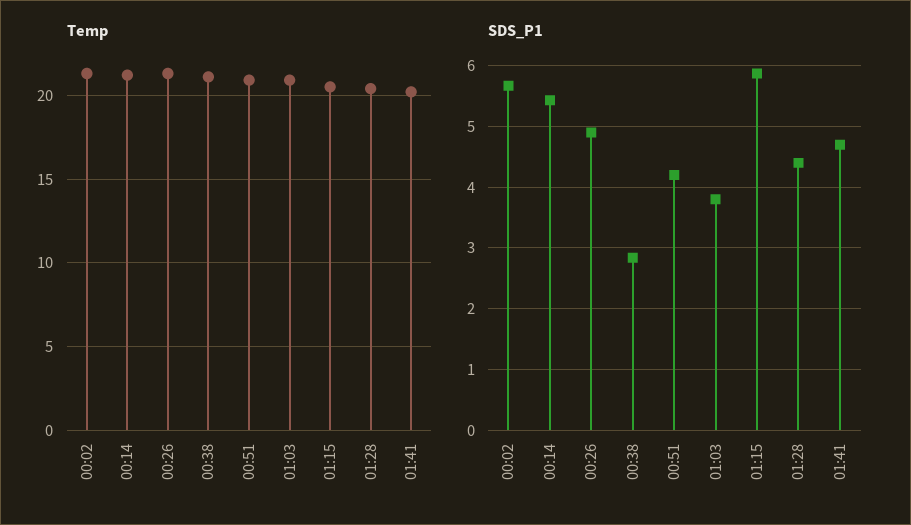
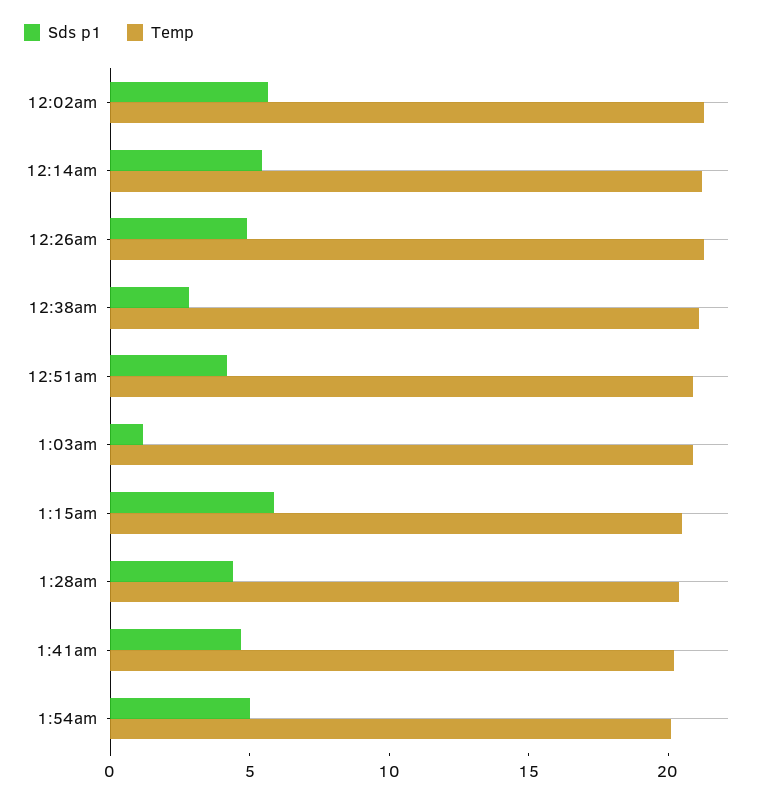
SDS_P1, 01:03: 3.8 -> 1
SDS_P1, 1:54am: none -> 5
Temp, 1:54am: none -> 20

